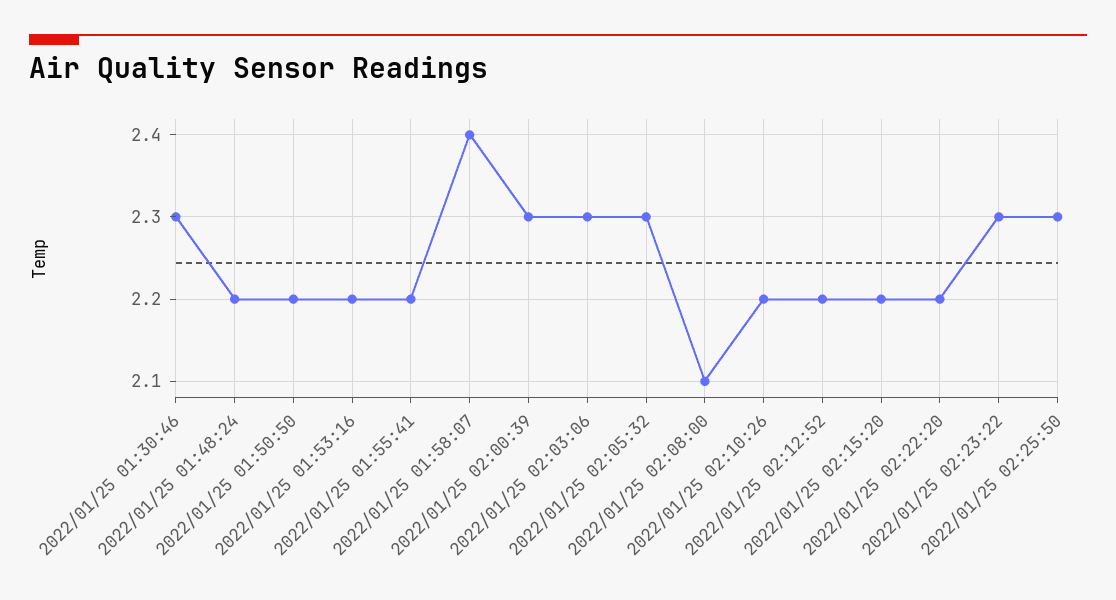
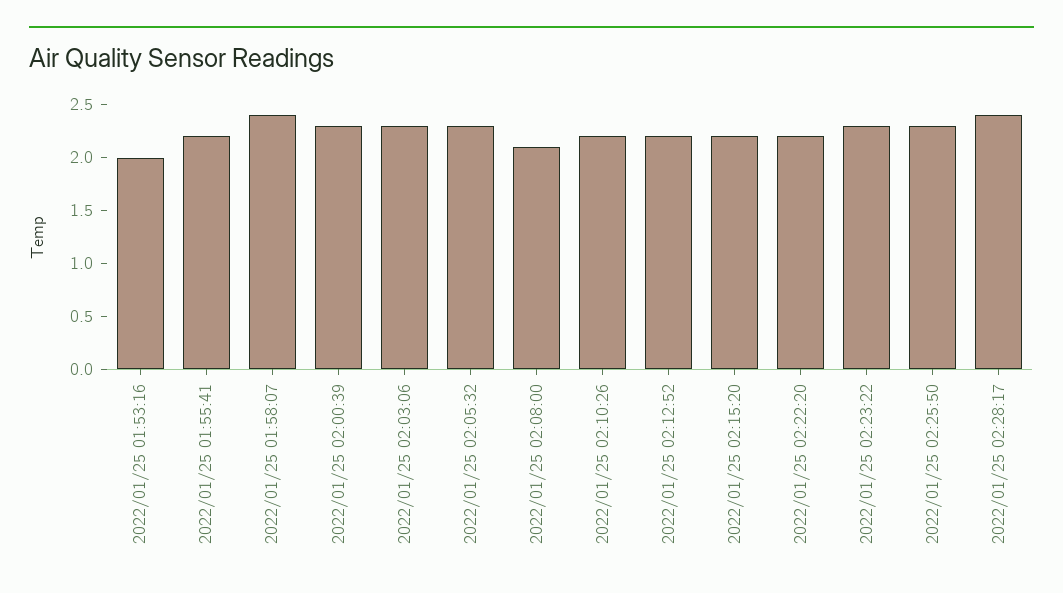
2022/01/25 01:30:46: 2.3 -> none
2022/01/25 01:48:24: 2.2 -> none
2022/01/25 01:50:50: 2.2 -> none
2022/01/25 01:53:16: 2.2 -> 2
2022/01/25 02:28:17: none -> 2.4

